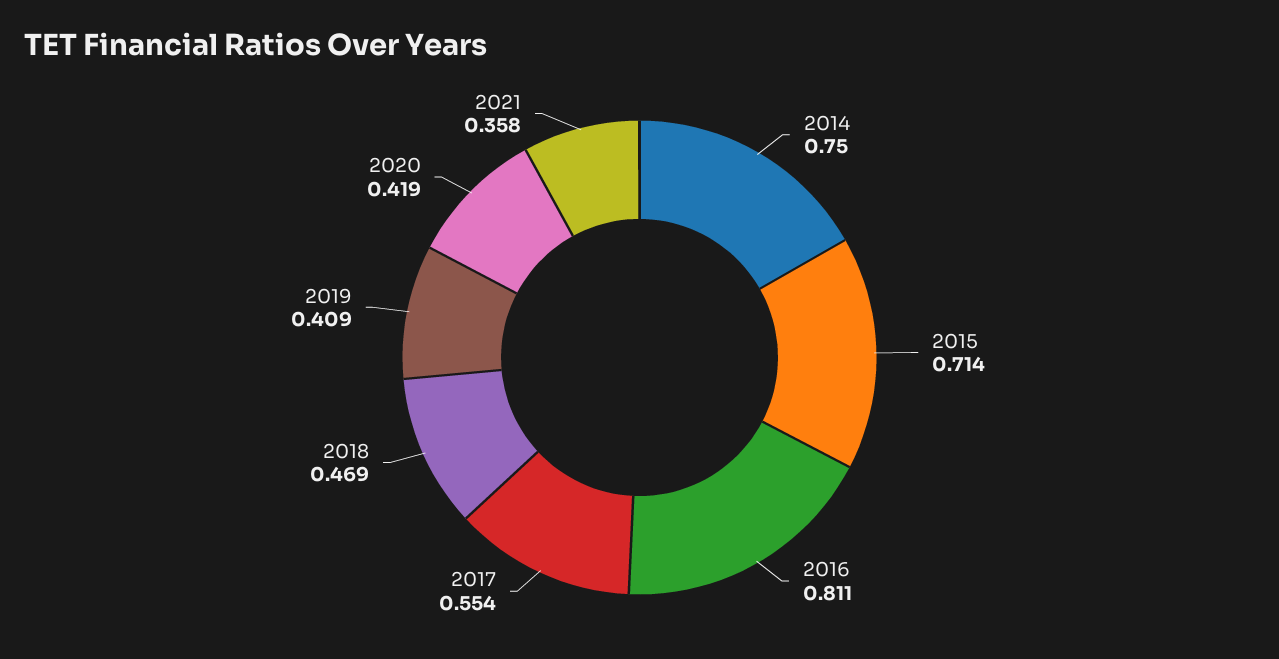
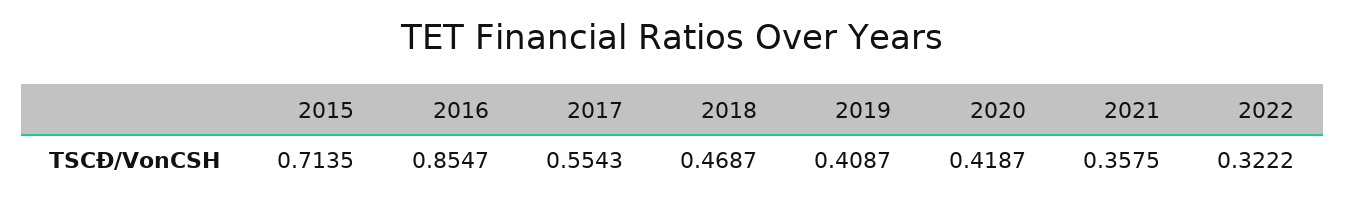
2014: 0.75 -> none
2016: 0.811 -> 0.8547
2022: none -> 0.3222

